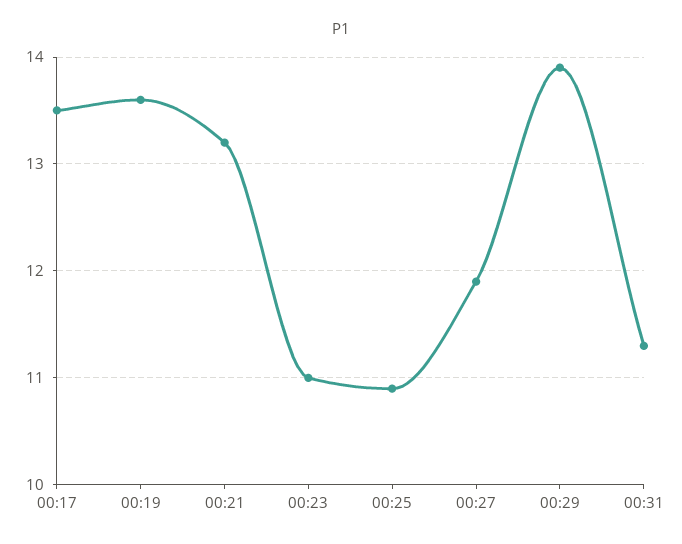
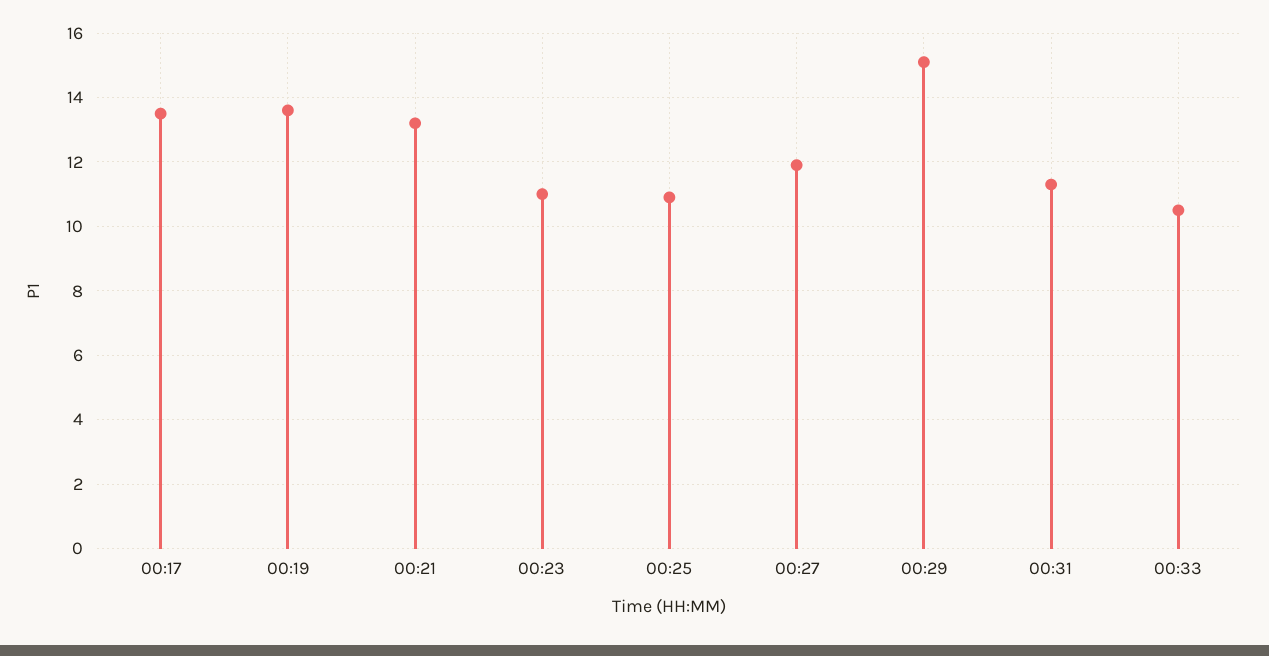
00:29: 13.9 -> 15
00:33: none -> 10.5

